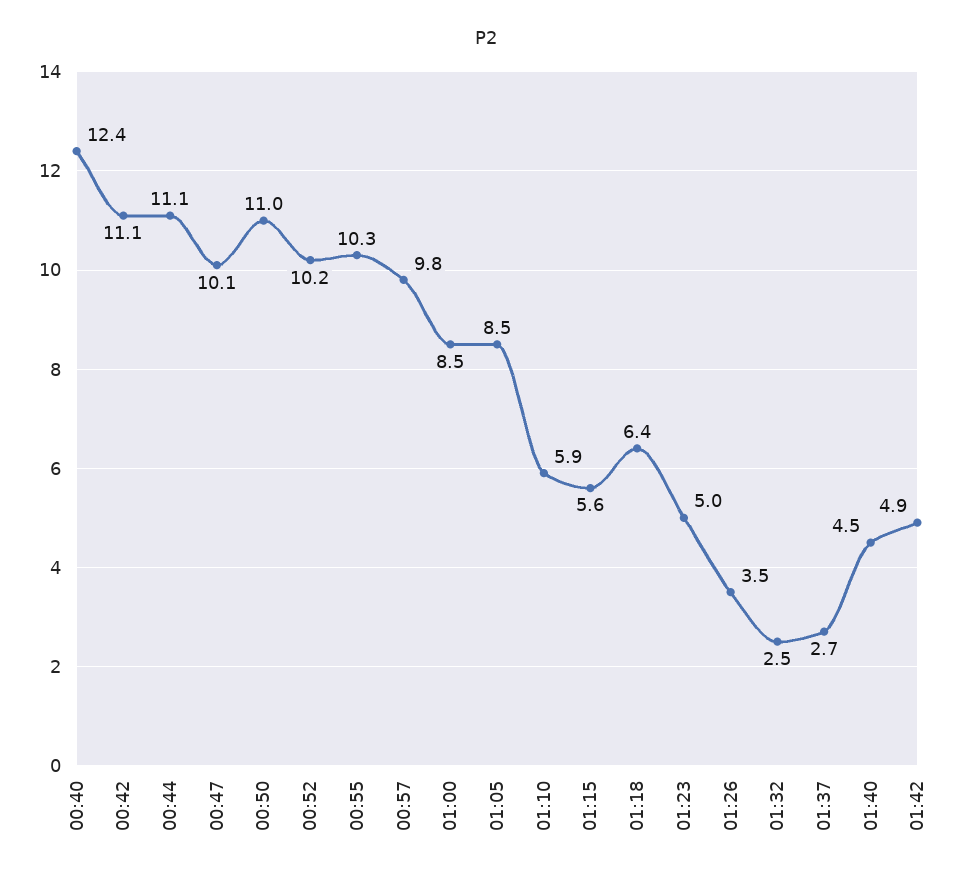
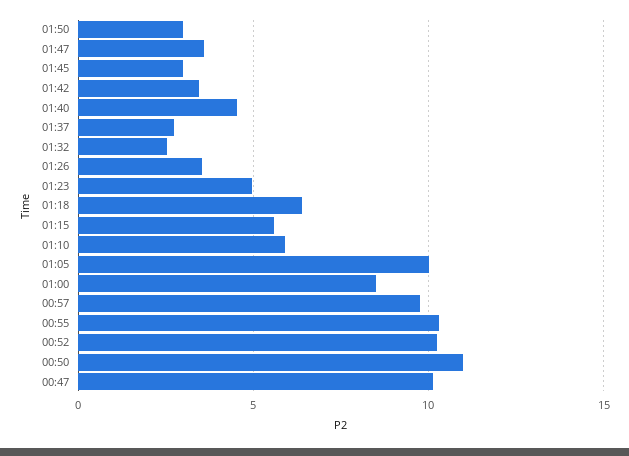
00:40: 12.4 -> none
00:42: 11.1 -> none
00:44: 11.1 -> none
01:05: 8.5 -> 10
01:42: 4.9 -> 3.5
01:50: none -> 3
01:47: none -> 3.5
01:45: none -> 3

